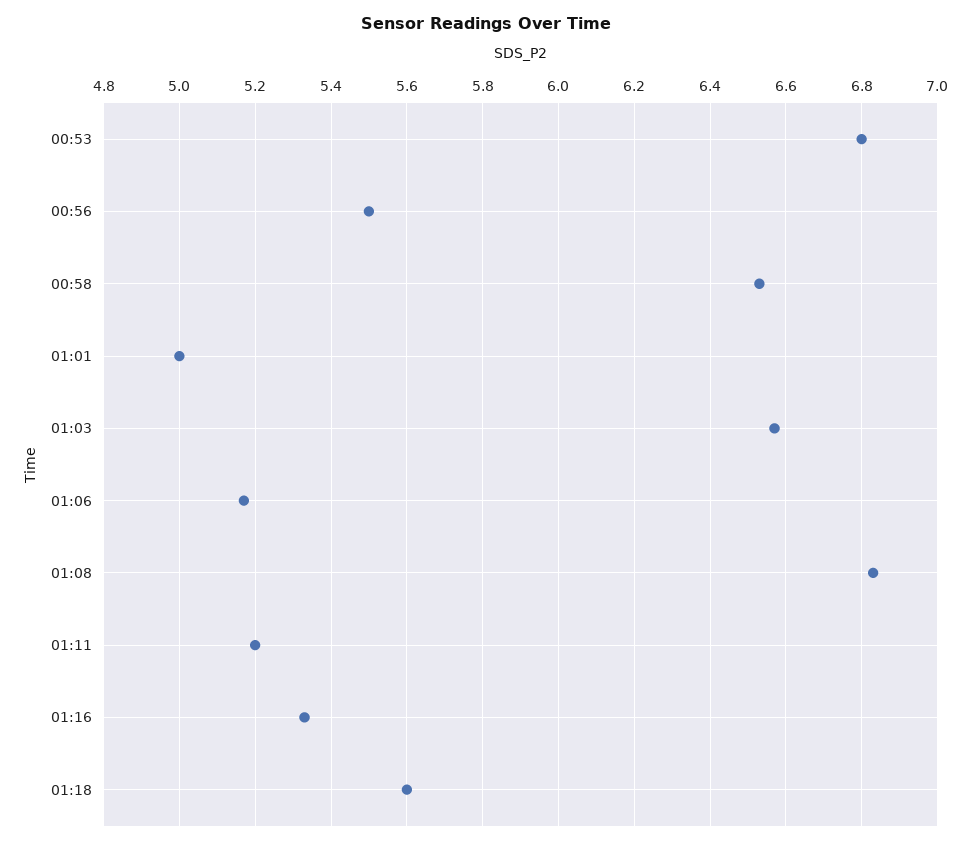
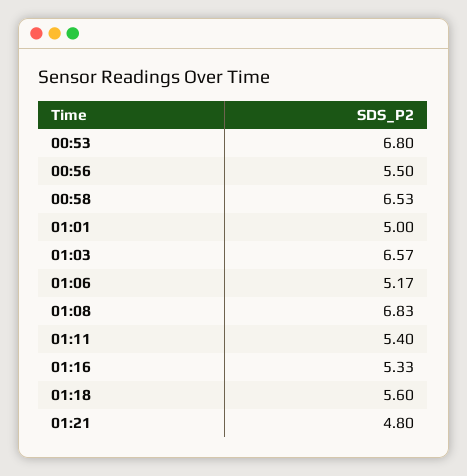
01:11: 5.2 -> 5.4
01:21: none -> 4.8

